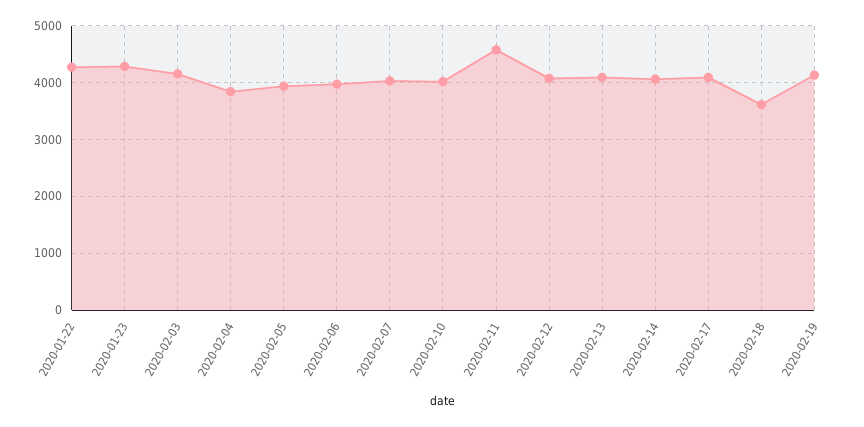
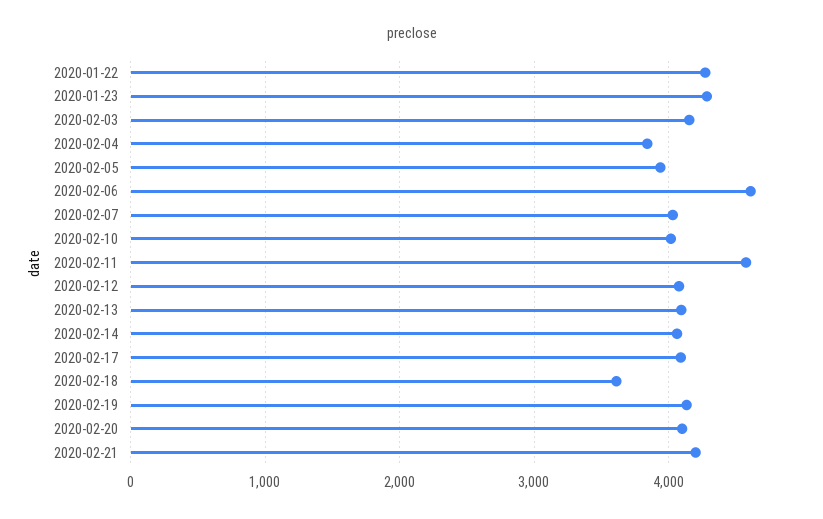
2020-02-06: 4000 -> 4600
2020-02-20: none -> 4100
2020-02-21: none -> 4200

